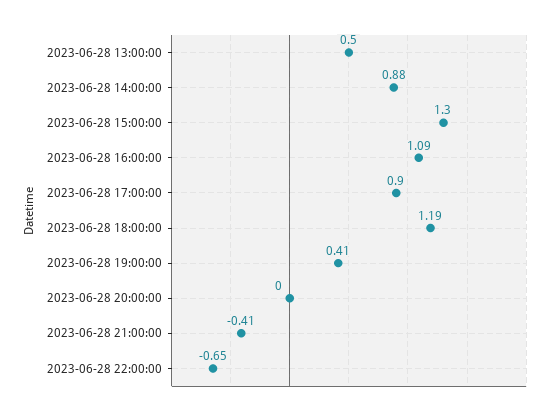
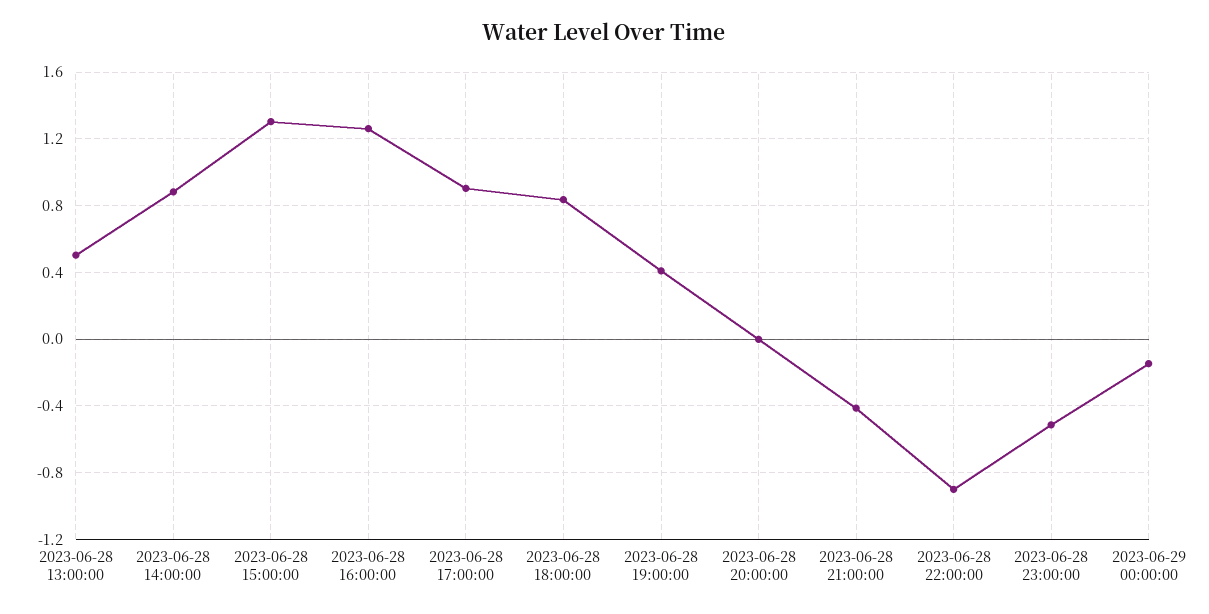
2023-06-28 16:00:00: 1.09 -> 1.25
2023-06-28 18:00:00: 1.19 -> 0.85
2023-06-28 22:00:00: -0.65 -> -0.9
2023-06-28 23:00:00: none -> -0.5
2023-06-29 00:00:00: none -> -0.15

